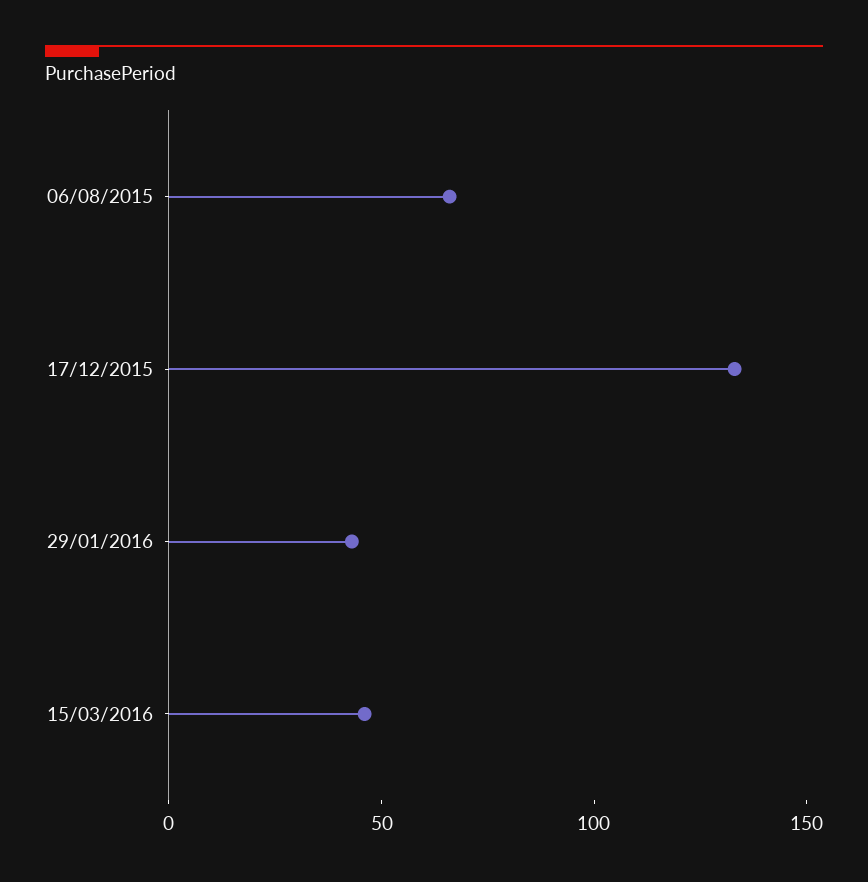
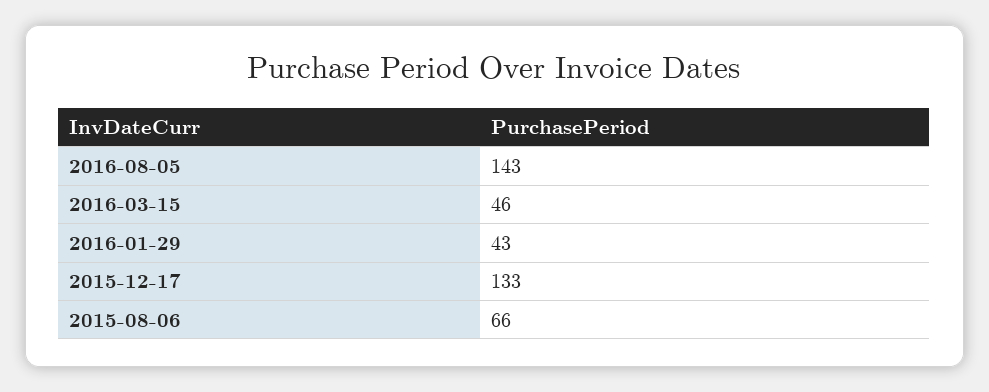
2016-08-05: none -> 143

